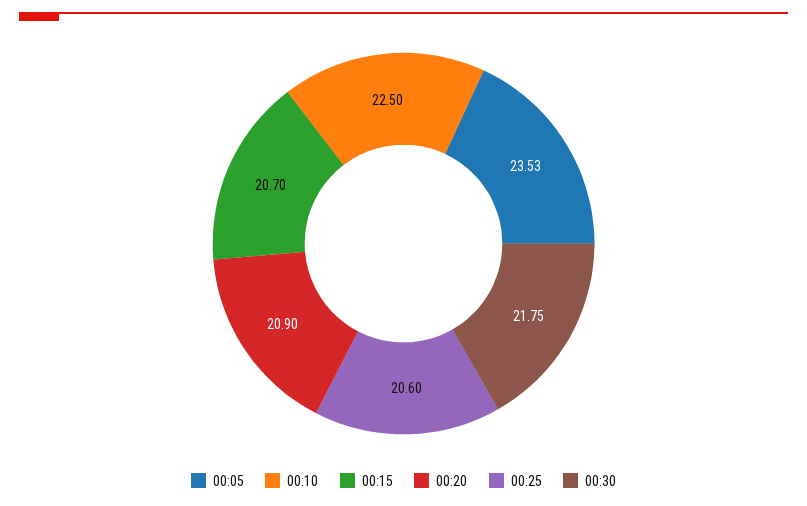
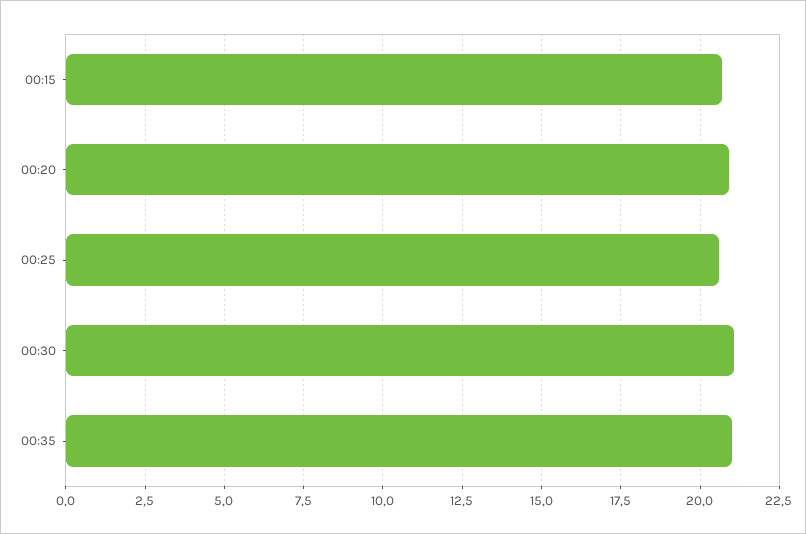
00:05: 23.53 -> none
00:10: 22.5 -> none
00:30: 21.75 -> 21
00:35: none -> 21

